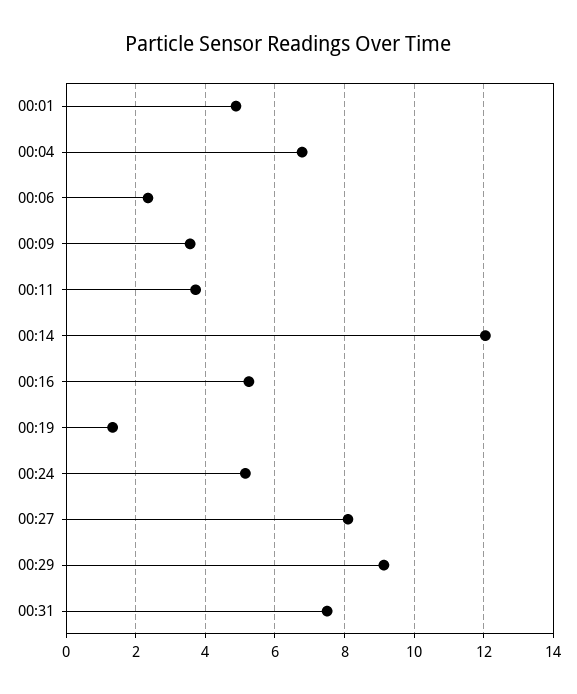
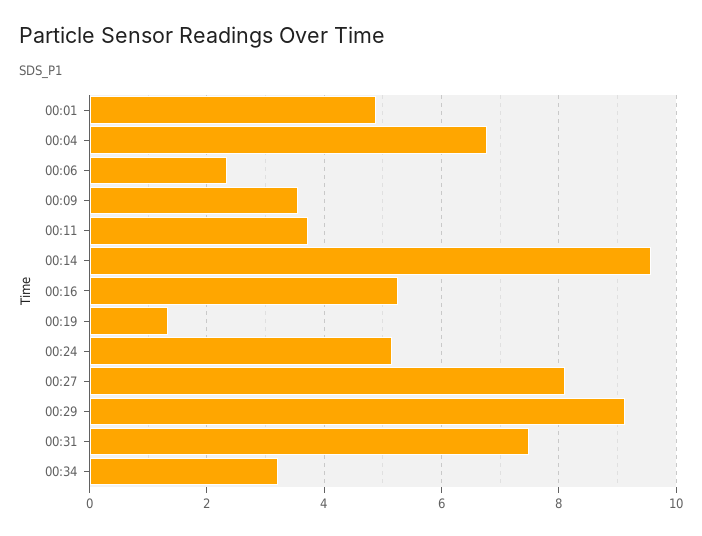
00:14: 12 -> 9.6
00:34: none -> 3.2

